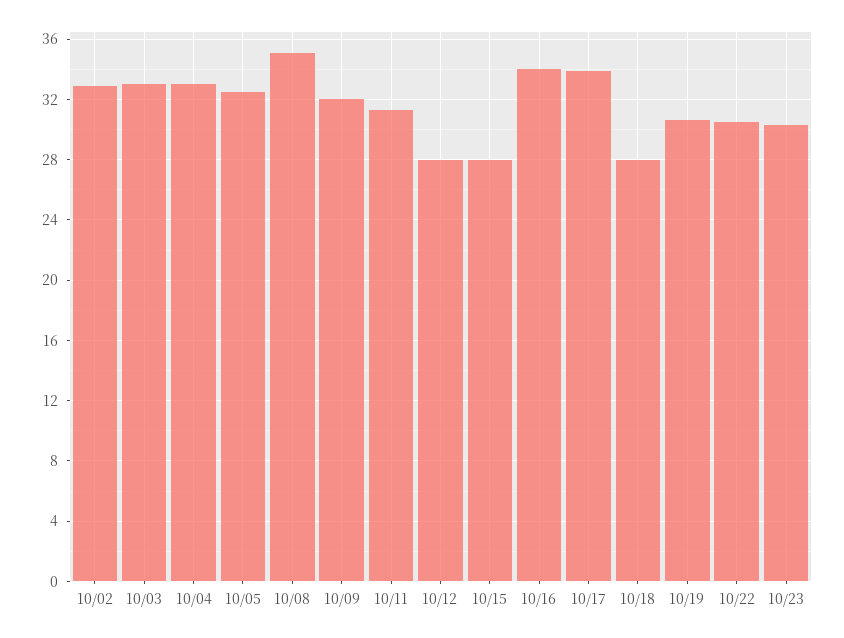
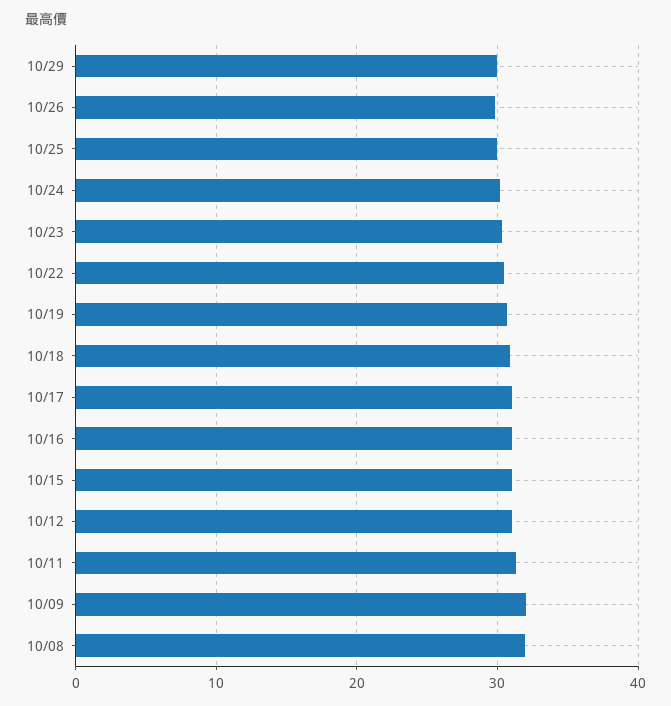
10/02: 33 -> none
10/03: 33 -> none
10/04: 33 -> none
10/05: 32.5 -> none
10/08: 35 -> 32
10/12: 28 -> 31
10/15: 28 -> 31
10/16: 34 -> 31
10/17: 34 -> 31
10/18: 28 -> 31
10/29: none -> 30
10/26: none -> 30
10/25: none -> 30
10/24: none -> 30

